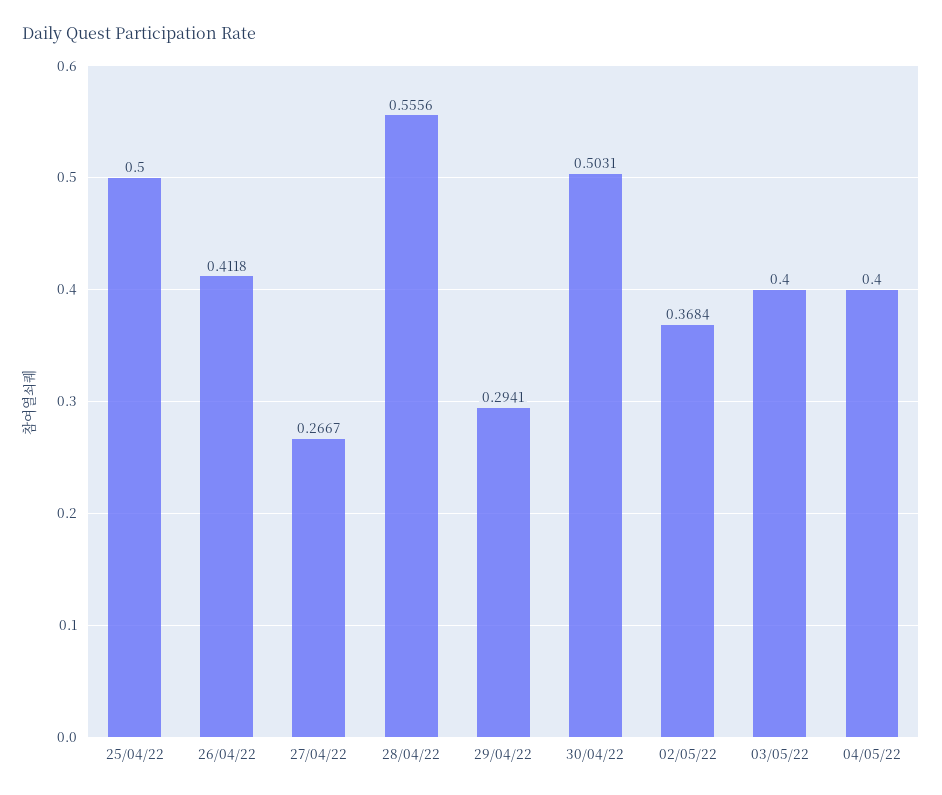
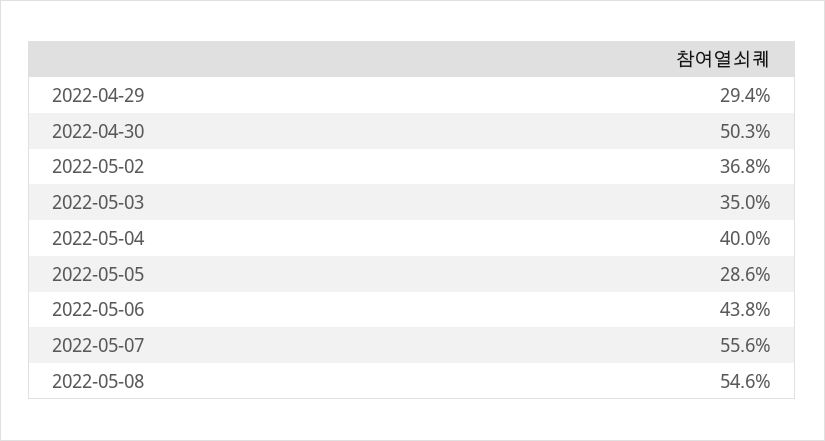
25/04/22: 0.5 -> none
26/04/22: 0.4118 -> none
27/04/22: 0.2667 -> none
28/04/22: 0.5556 -> none
03/05/22: 0.4 -> 0.35
2022-05-05: none -> 0.286
2022-05-06: none -> 0.438
2022-05-07: none -> 0.556
2022-05-08: none -> 0.546

